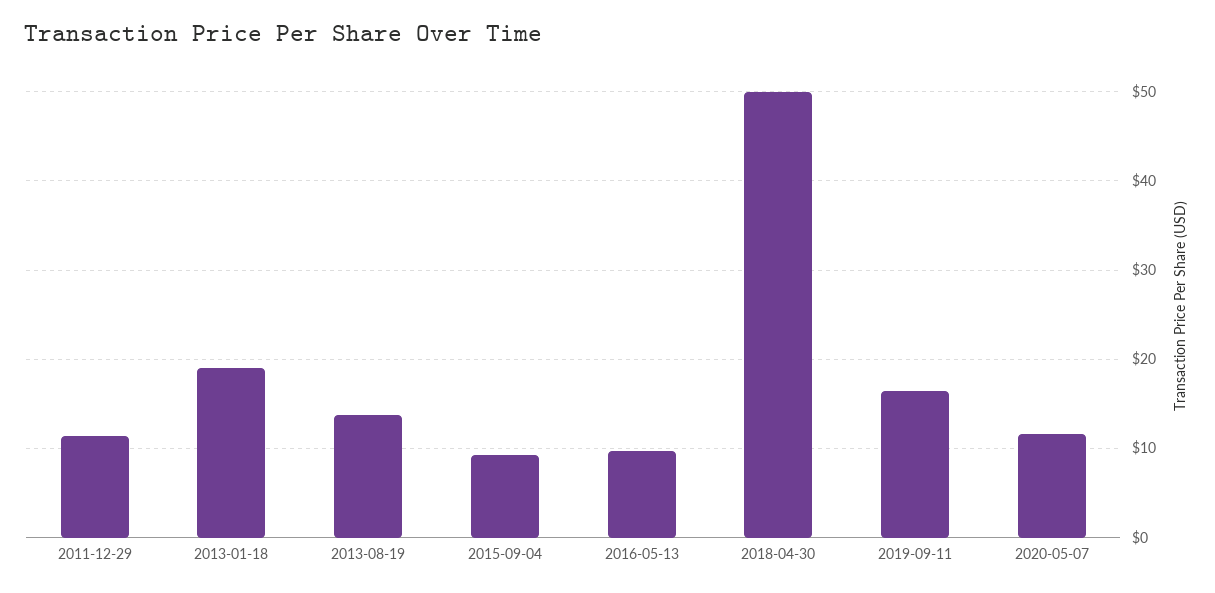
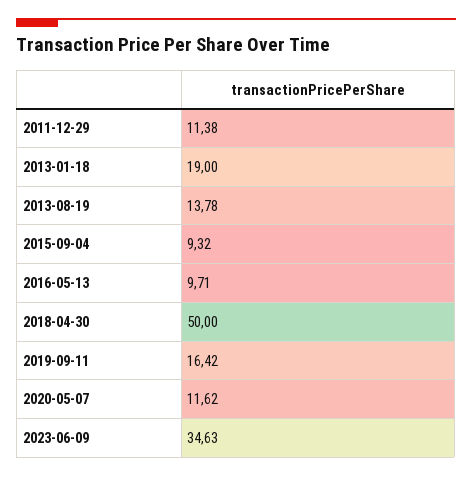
2023-06-09: none -> 34.63

